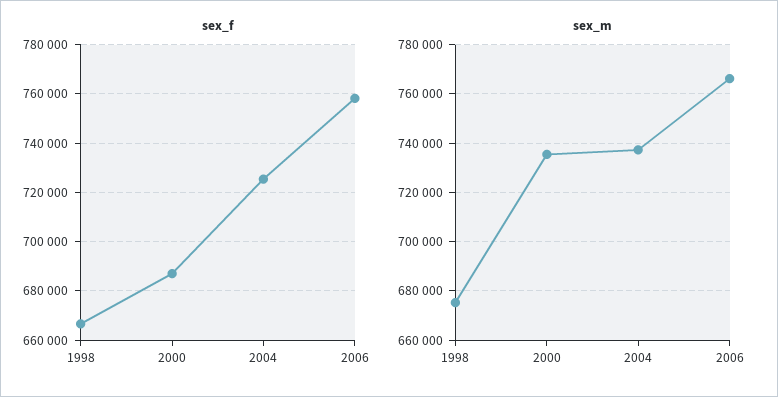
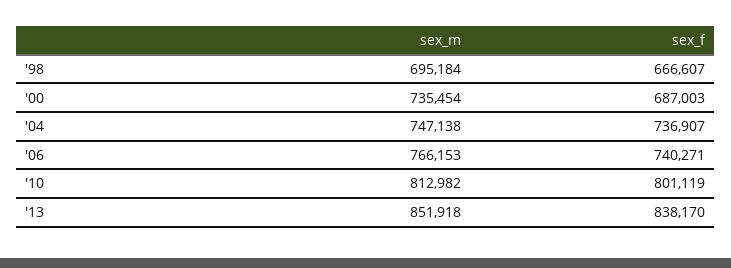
sex_f, 2004: 725000 -> 736907
sex_f, 2006: 757500 -> 740271
sex_m, 1998: 675000 -> 695184
sex_m, 2004: 737500 -> 747138
sex_m, '10: none -> 812982
sex_f, '10: none -> 801119
sex_m, '13: none -> 851918
sex_f, '13: none -> 838170

